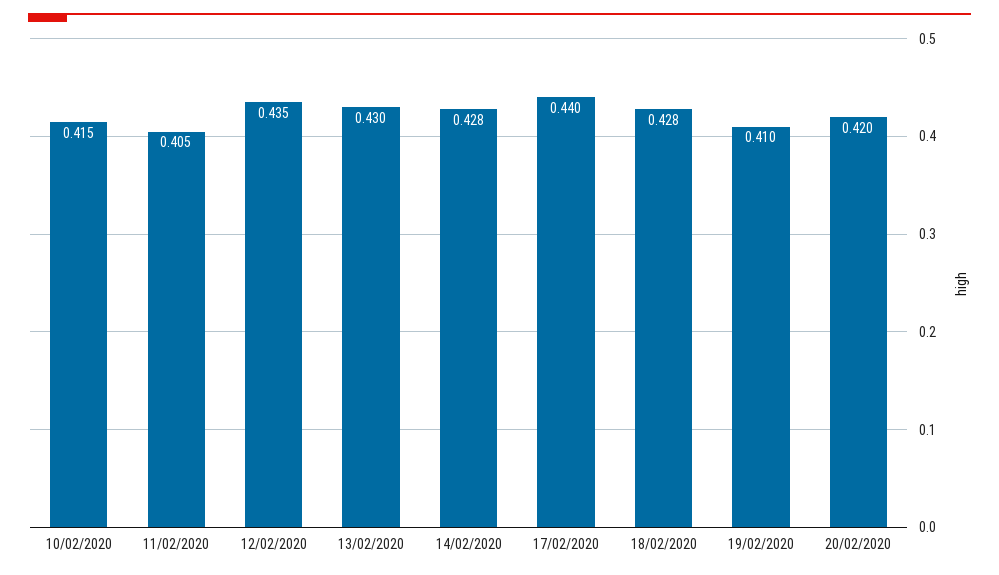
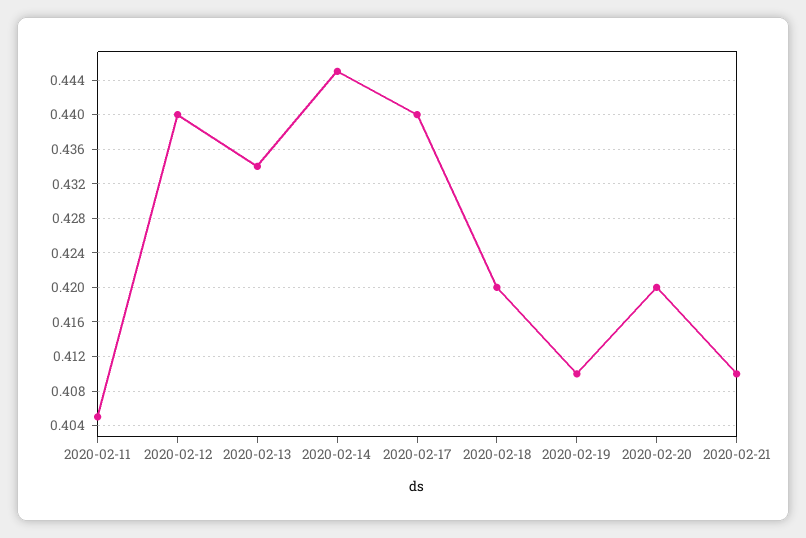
10/02/2020: 0.415 -> none
12/02/2020: 0.435 -> 0.44
13/02/2020: 0.43 -> 0.434
14/02/2020: 0.428 -> 0.445
18/02/2020: 0.428 -> 0.42
2020-02-21: none -> 0.41

